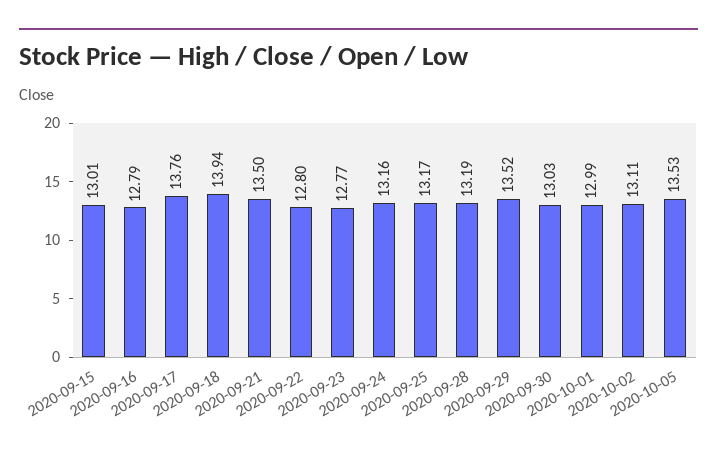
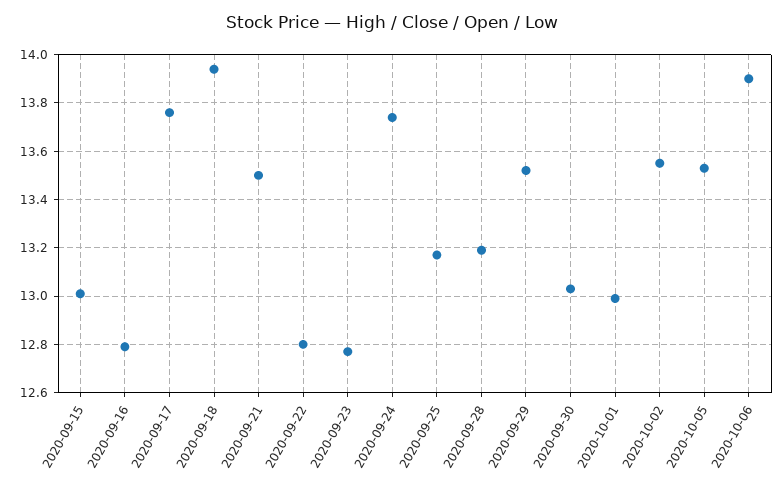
2020-09-24: 13.16 -> 13.75
2020-10-02: 13.11 -> 13.55
2020-10-06: none -> 13.9

